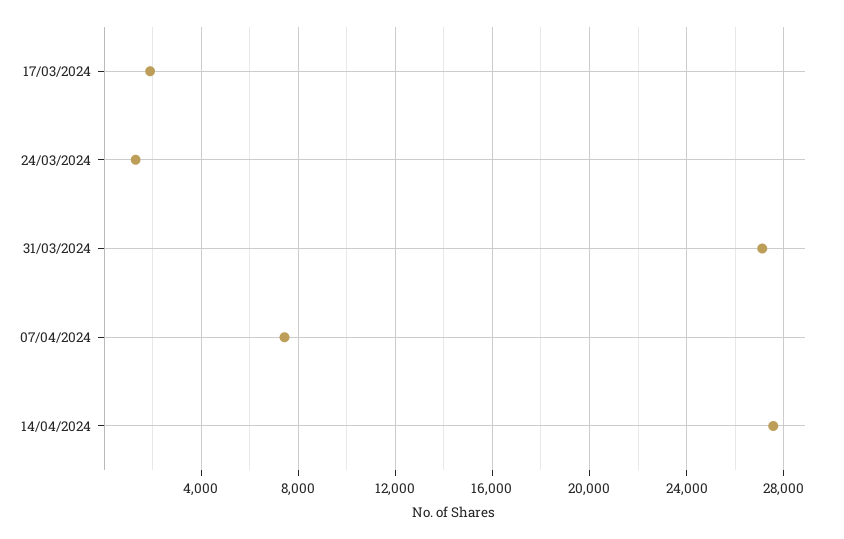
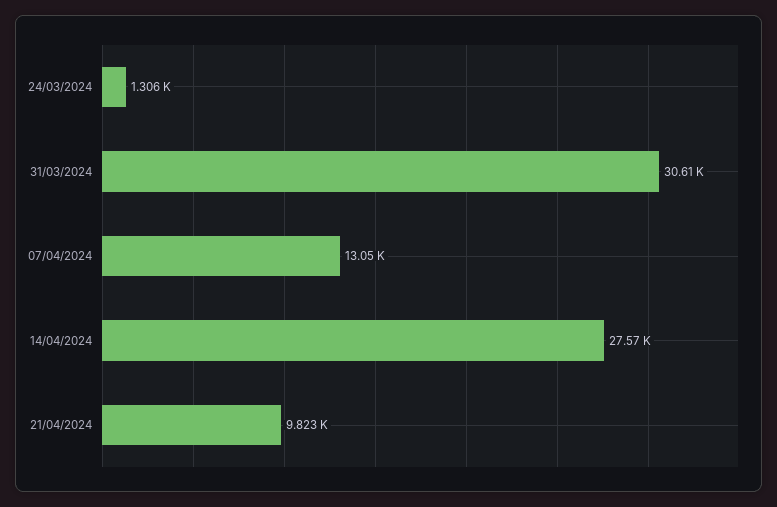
17/03/2024: 2000 -> none
31/03/2024: 27000 -> 30610
07/04/2024: 7500 -> 13050
21/04/2024: none -> 9823

